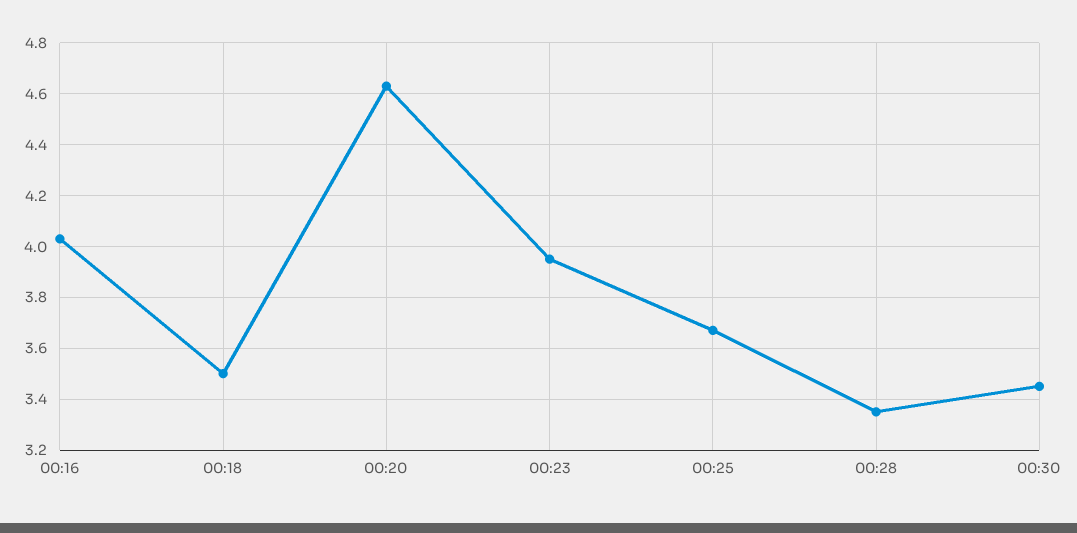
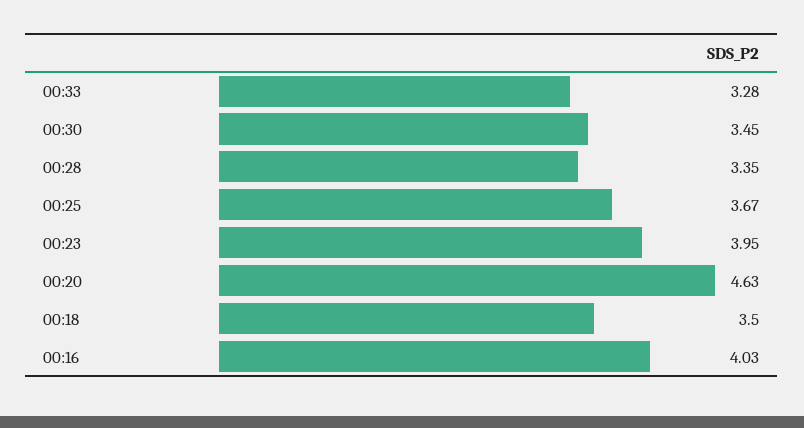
00:33: none -> 3.28

